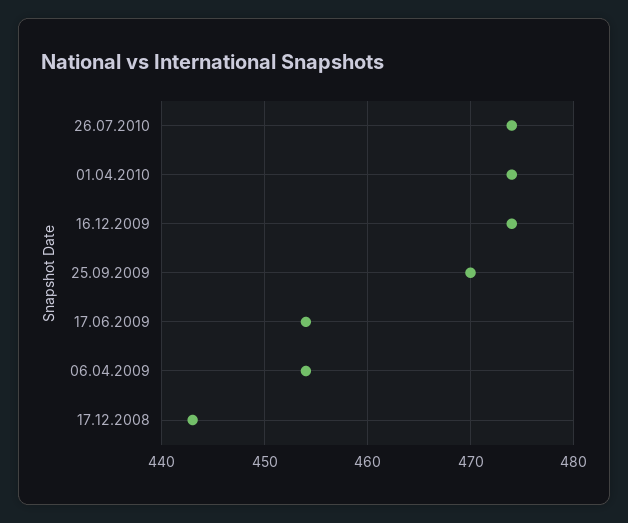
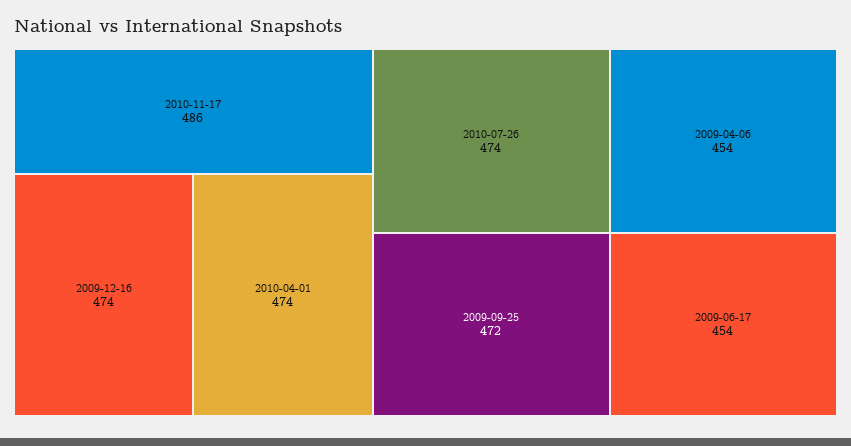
25.09.2009: 470 -> 472
17.12.2008: 443 -> none
2010-11-17: none -> 486

